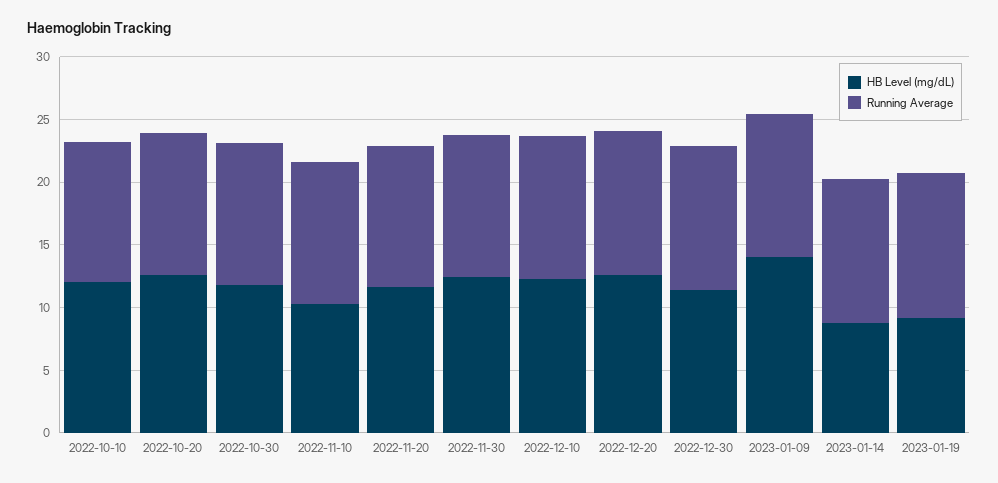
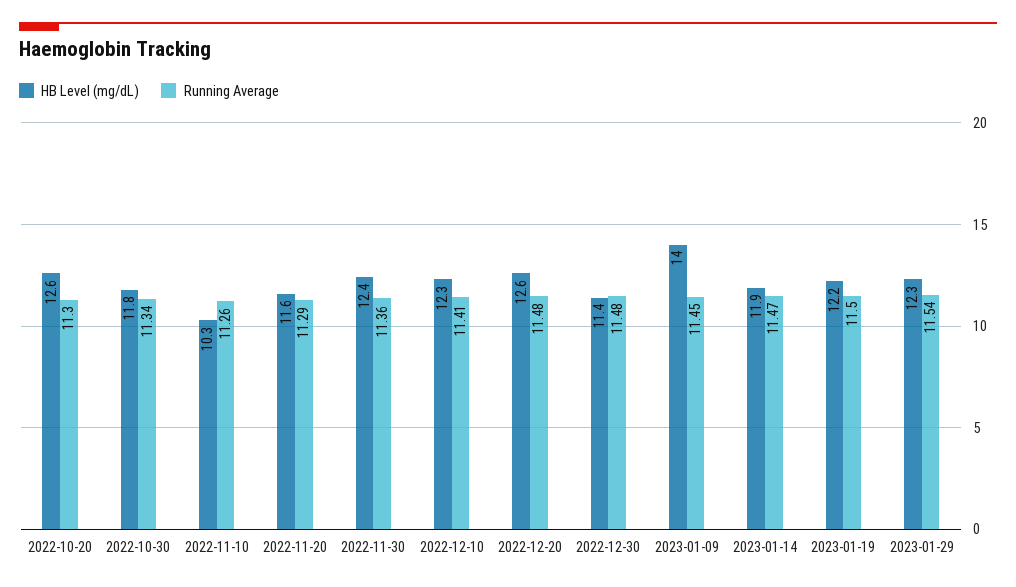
HB Level (mg/dL), 2022-10-10: 12 -> none
Running Average, 2022-10-10: 11 -> none
HB Level (mg/dL), 2023-01-14: 9 -> 11.9
HB Level (mg/dL), 2023-01-19: 9 -> 12.2
HB Level (mg/dL), 2023-01-29: none -> 12.3
Running Average, 2023-01-29: none -> 11.54

